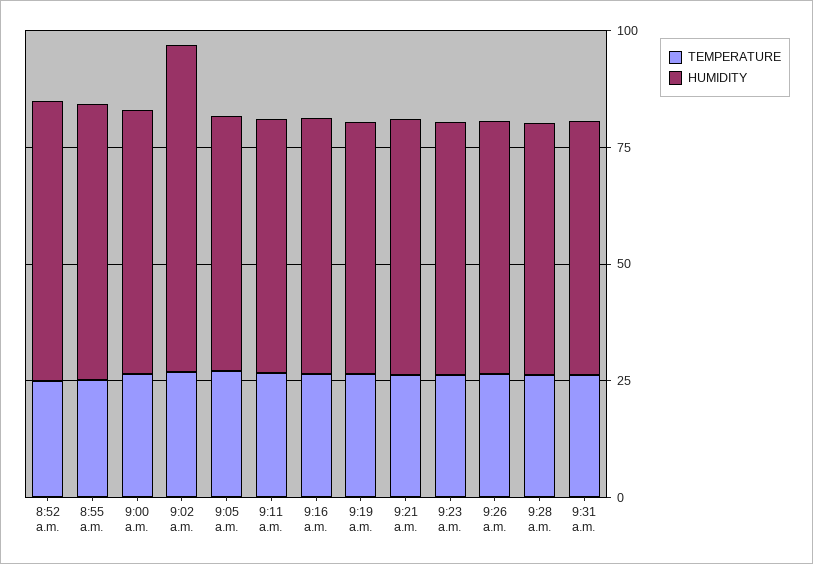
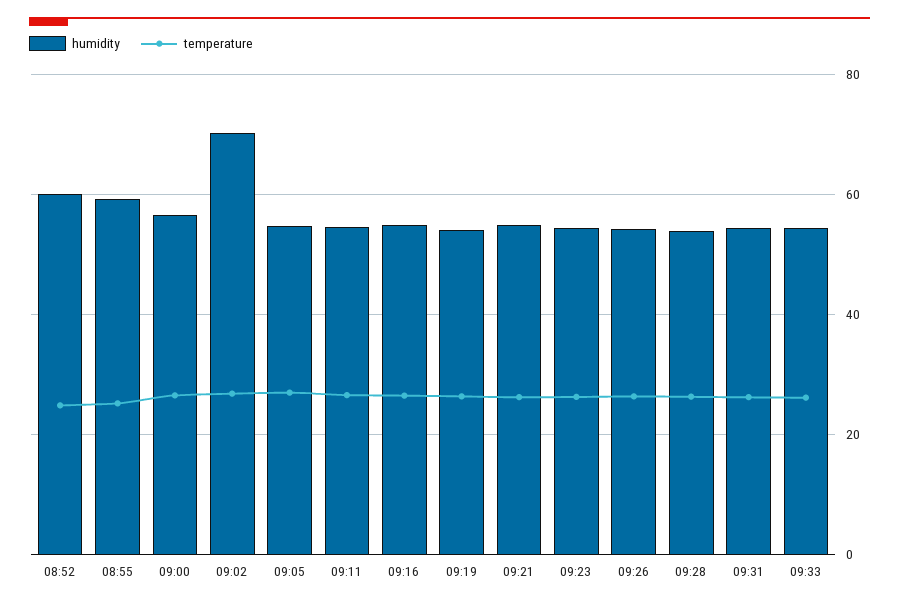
HUMIDITY, 09:33: none -> 54
TEMPERATURE, 09:33: none -> 26

